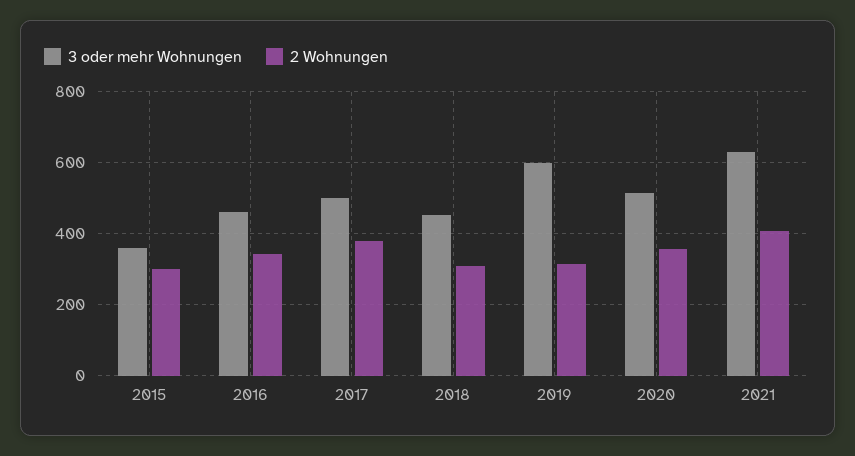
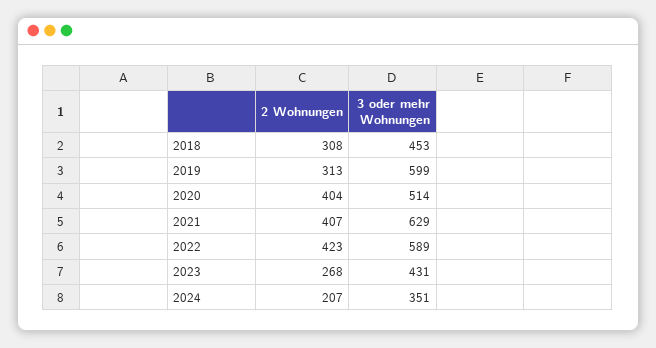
3 oder mehr Wohnungen, 2015: 360 -> none
2 Wohnungen, 2015: 300 -> none
3 oder mehr Wohnungen, 2016: 460 -> none
2 Wohnungen, 2016: 340 -> none
3 oder mehr Wohnungen, 2017: 500 -> none
2 Wohnungen, 2017: 380 -> none
2 Wohnungen, 2020: 360 -> 404
2 Wohnungen, 2022: none -> 423
3 oder mehr Wohnungen, 2022: none -> 589
2 Wohnungen, 2023: none -> 268
3 oder mehr Wohnungen, 2023: none -> 431
2 Wohnungen, 2024: none -> 207
3 oder mehr Wohnungen, 2024: none -> 351

